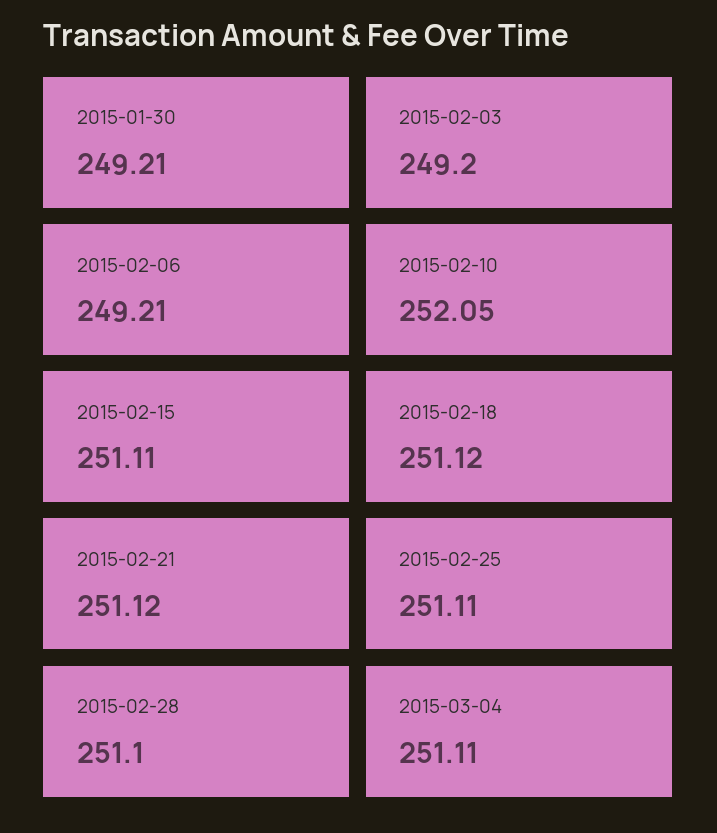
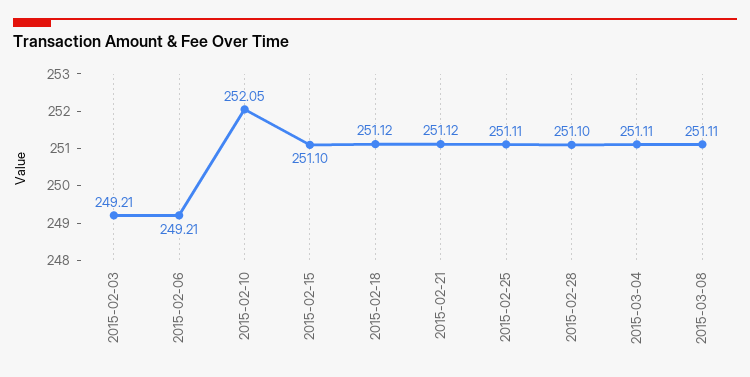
2015-01-30: 249.21 -> none
2015-02-03: 249.2 -> 249.21
2015-02-15: 251.11 -> 251.1
2015-03-08: none -> 251.11

